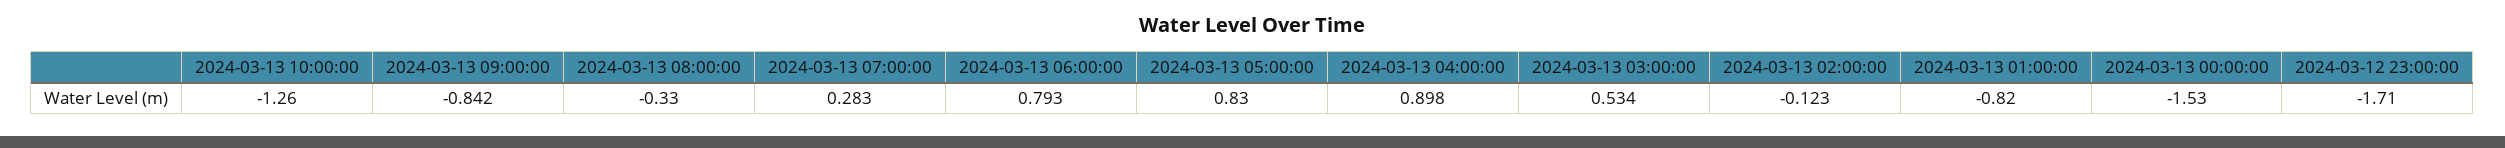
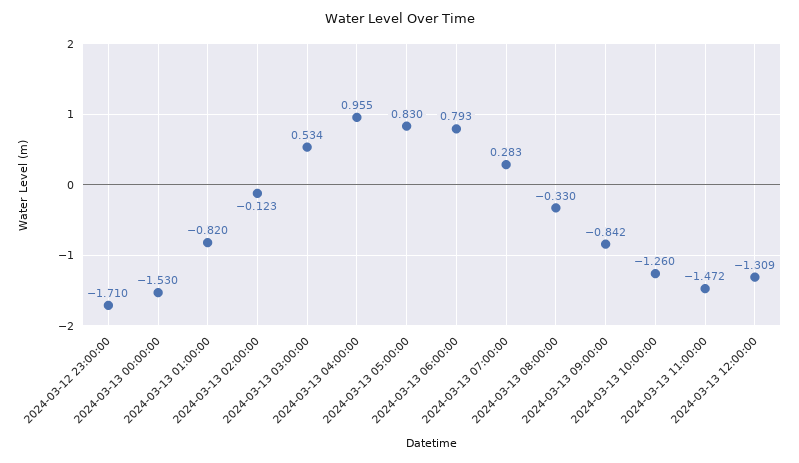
2024-03-13 04:00:00: 0.898 -> 0.955
2024-03-13 11:00:00: none -> -1.472
2024-03-13 12:00:00: none -> -1.309

